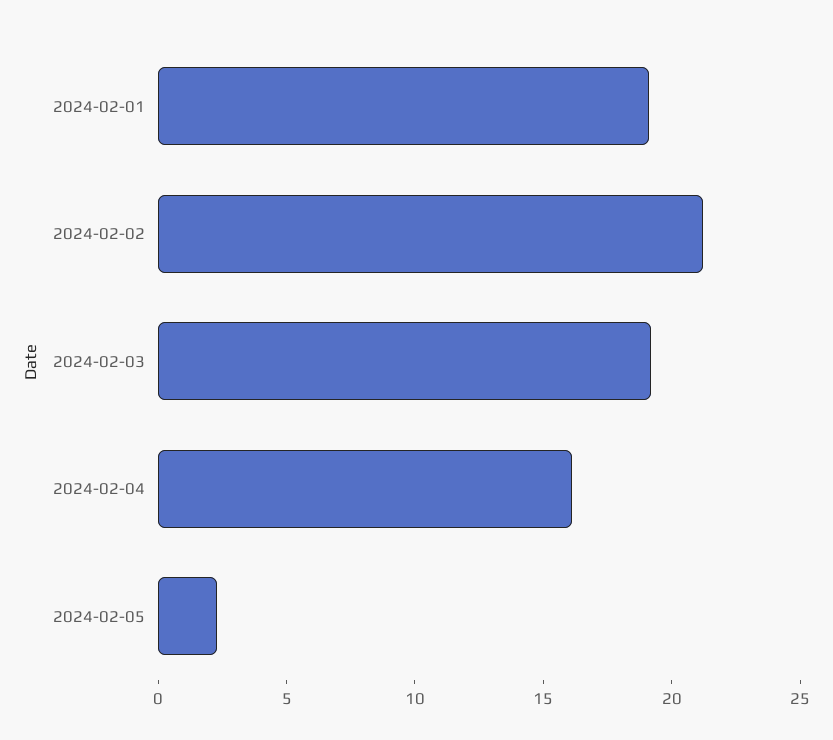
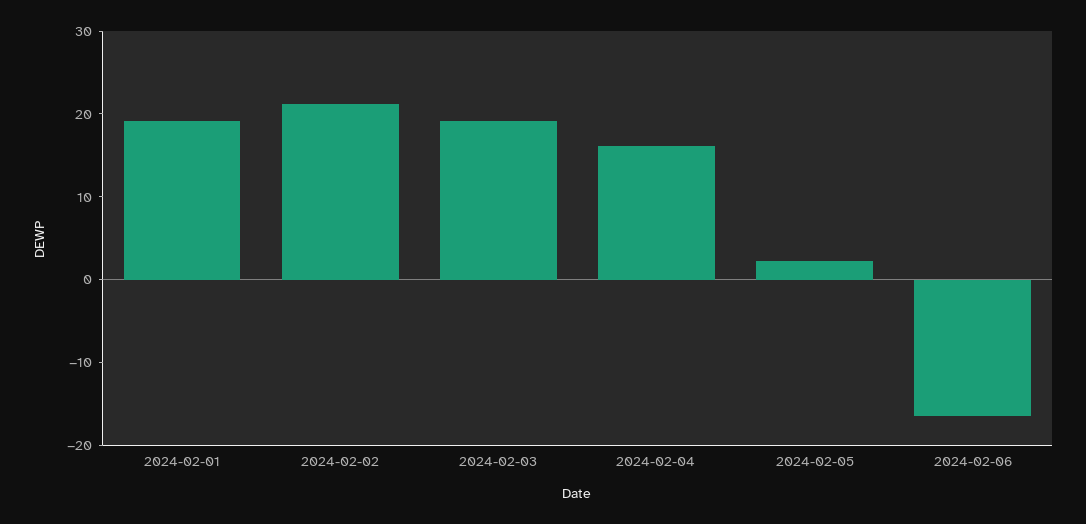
2024-02-06: none -> -16

